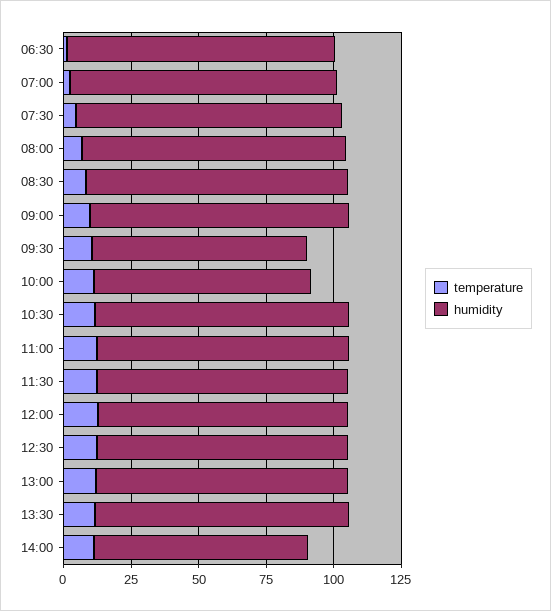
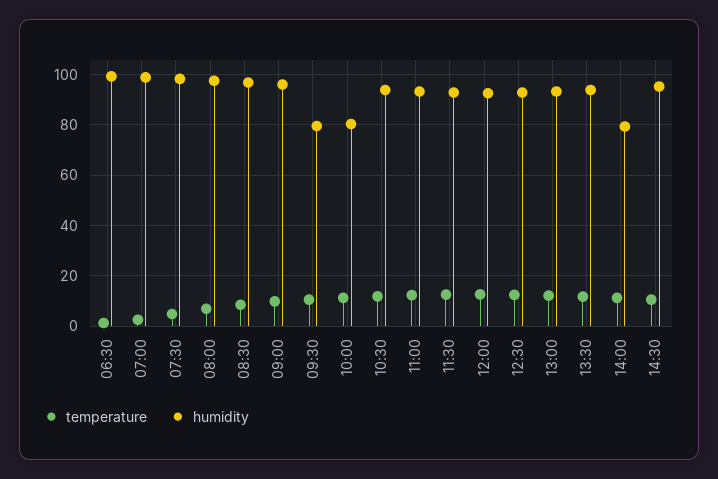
temperature, 14:30: none -> 10
humidity, 14:30: none -> 95

